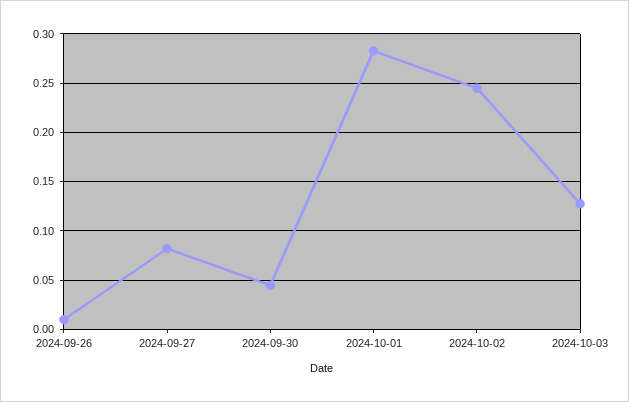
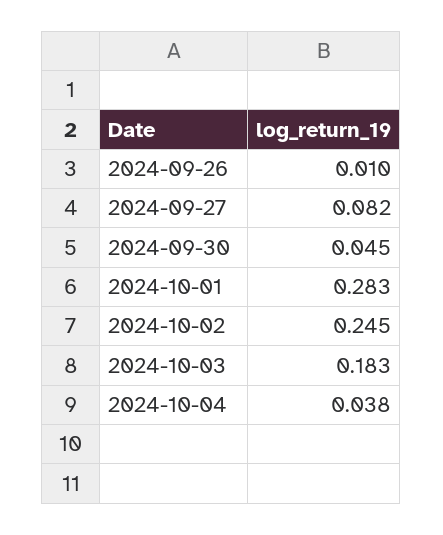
2024-10-03: 0.13 -> 0.183
2024-10-04: none -> 0.038

